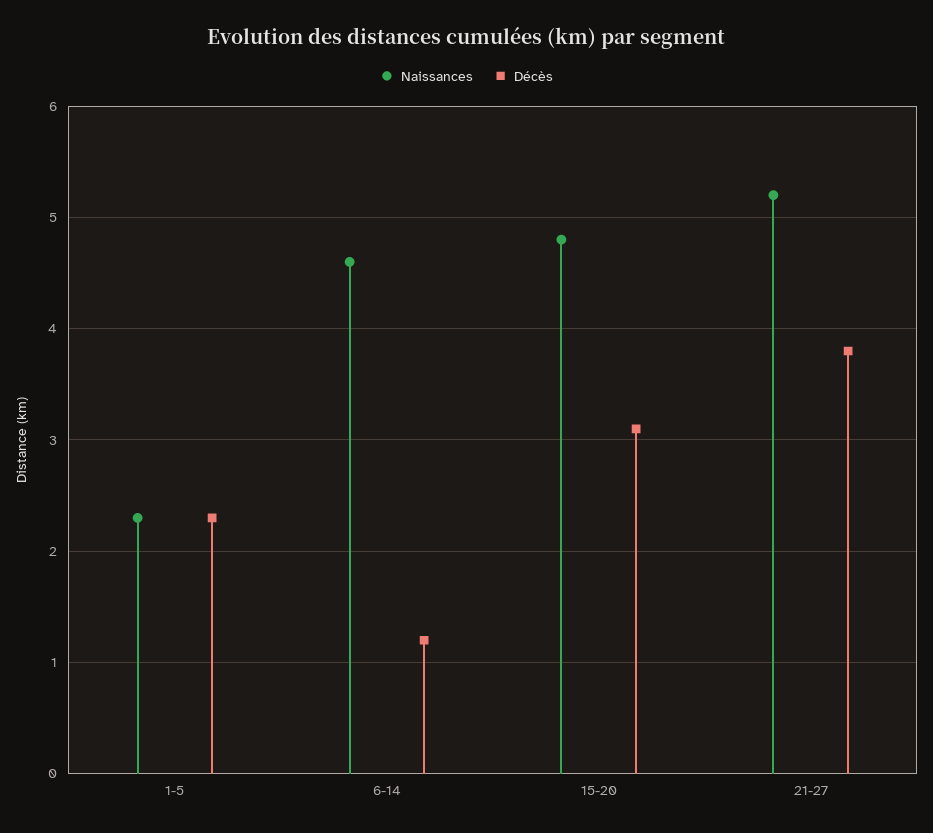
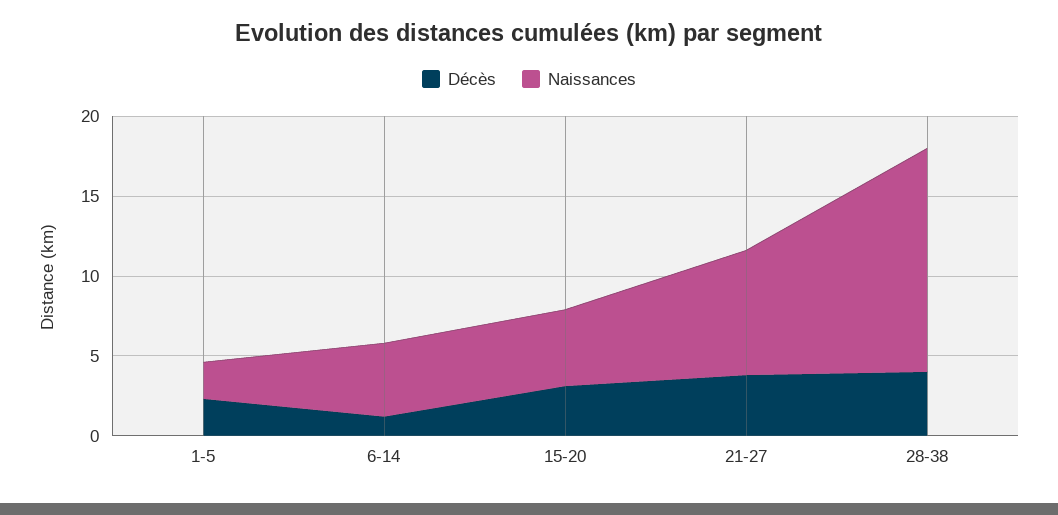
Naissances, 21-27: 5.2 -> 8
Décès, 28-38: none -> 4
Naissances, 28-38: none -> 14

